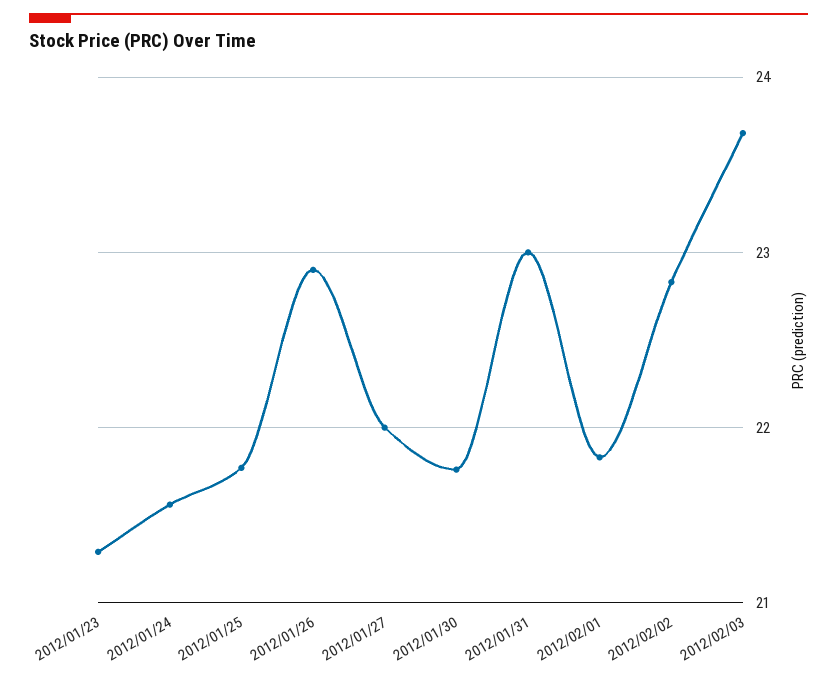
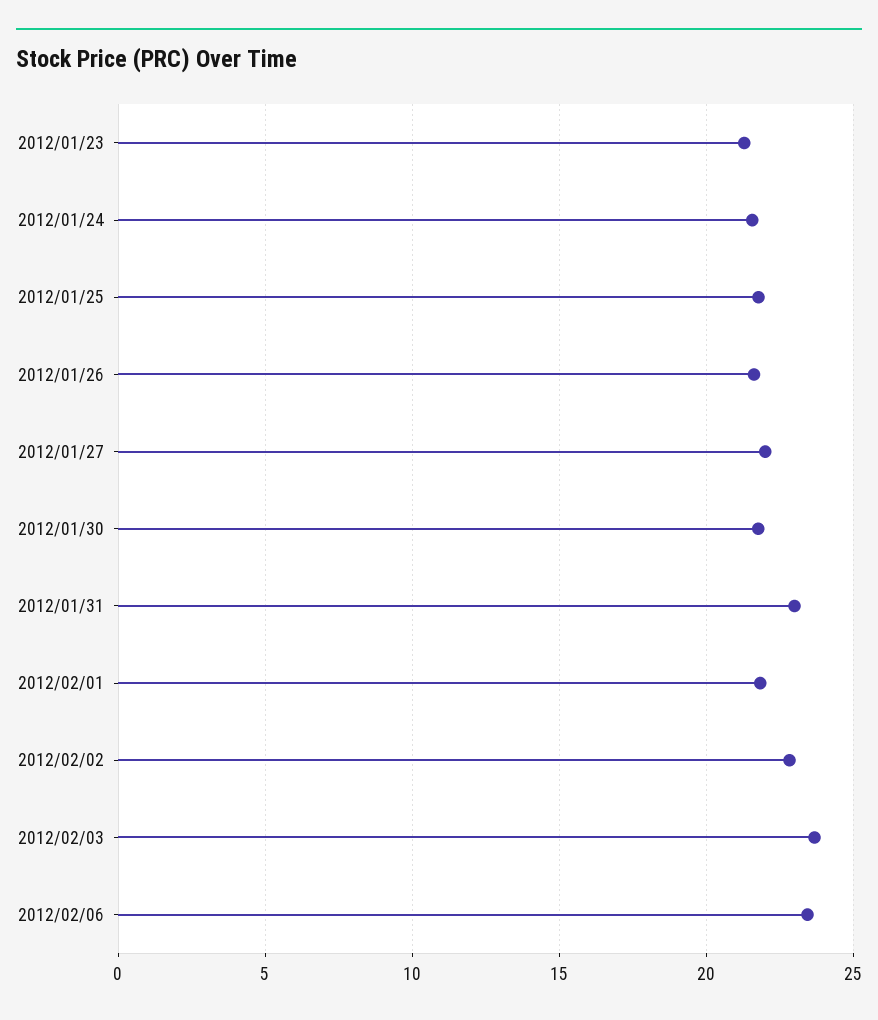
2012/01/26: 22.9 -> 21.5
2012/02/06: none -> 23.5

